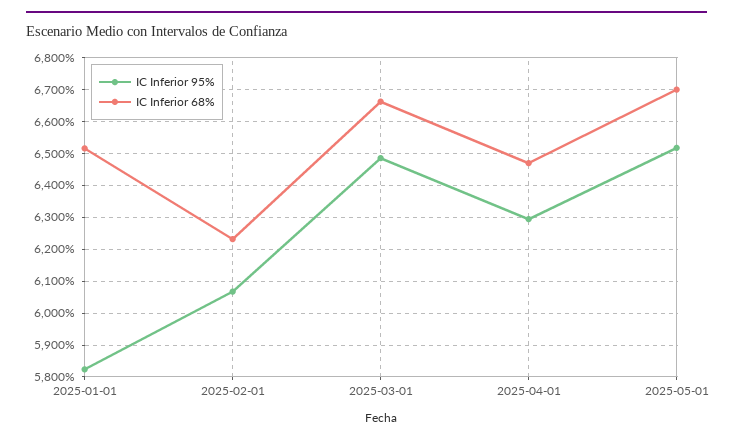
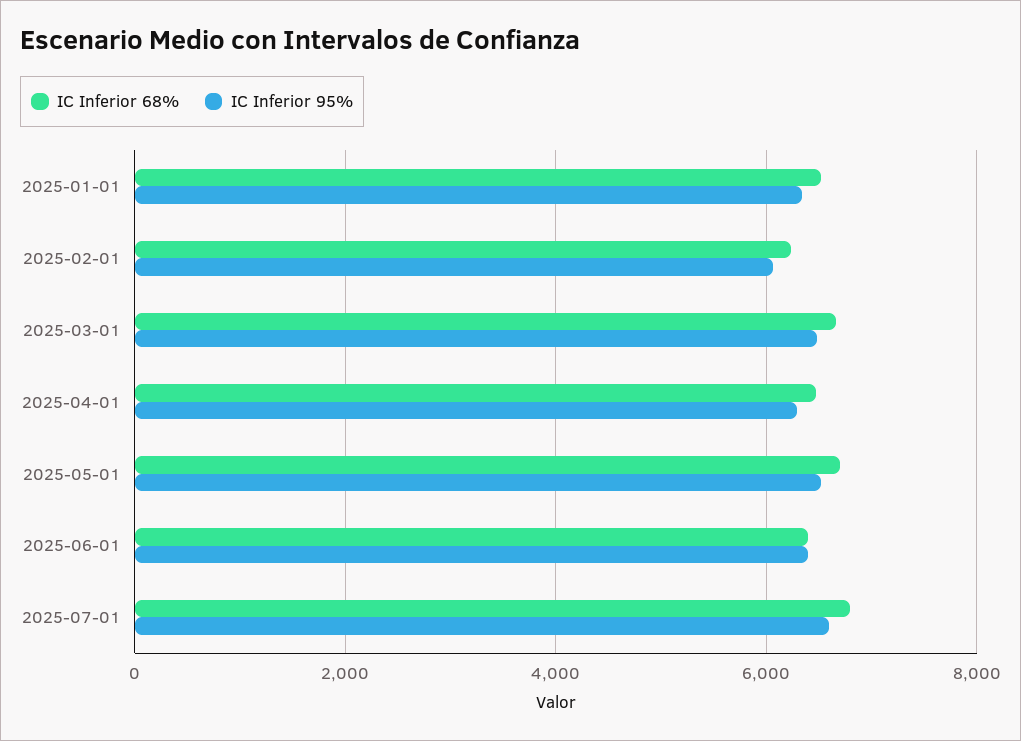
IC Inferior 95%, 2025-01-01: 5820 -> 6400
IC Inferior 68%, 2025-06-01: none -> 6400
IC Inferior 95%, 2025-06-01: none -> 6400
IC Inferior 68%, 2025-07-01: none -> 6800
IC Inferior 95%, 2025-07-01: none -> 6600

